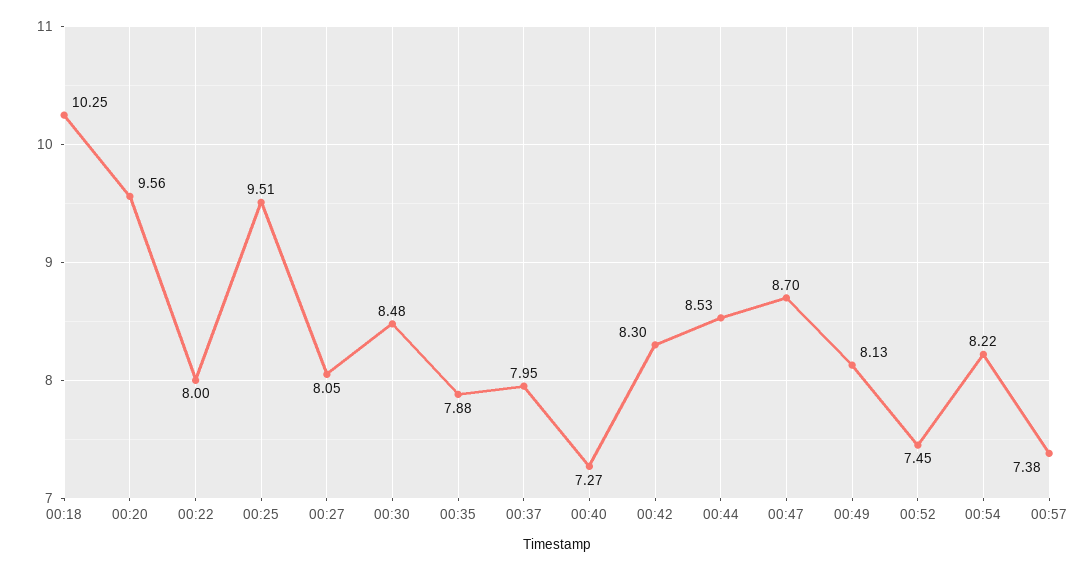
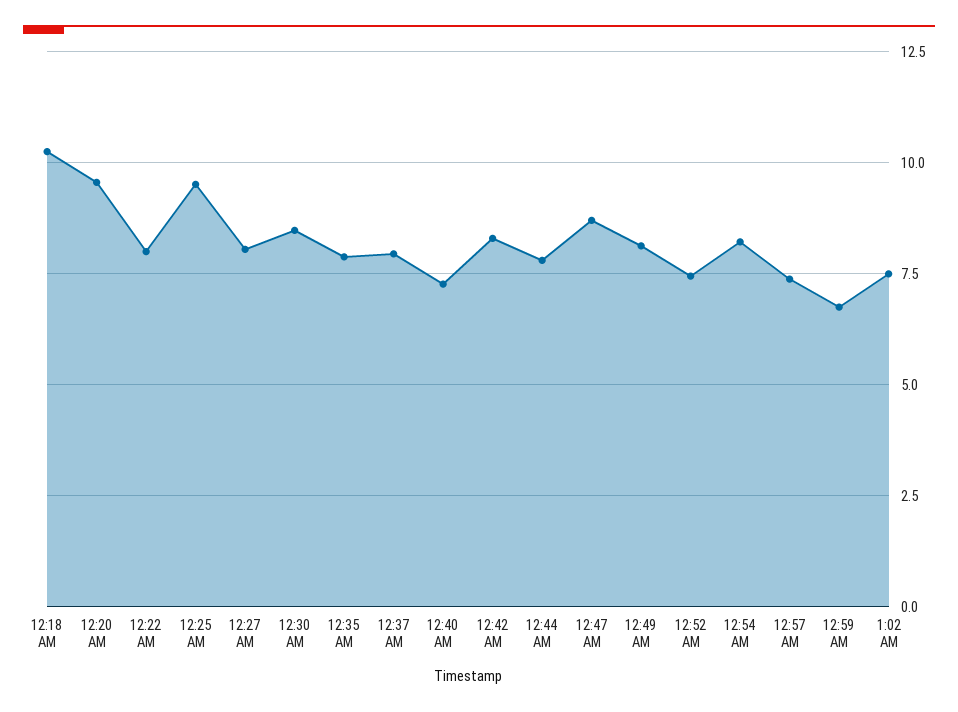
00:44: 8.53 -> 7.75
12:59 AM: none -> 6.75
1:02 AM: none -> 7.5

